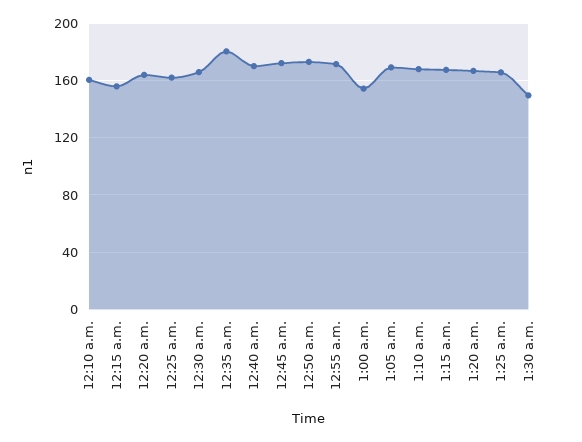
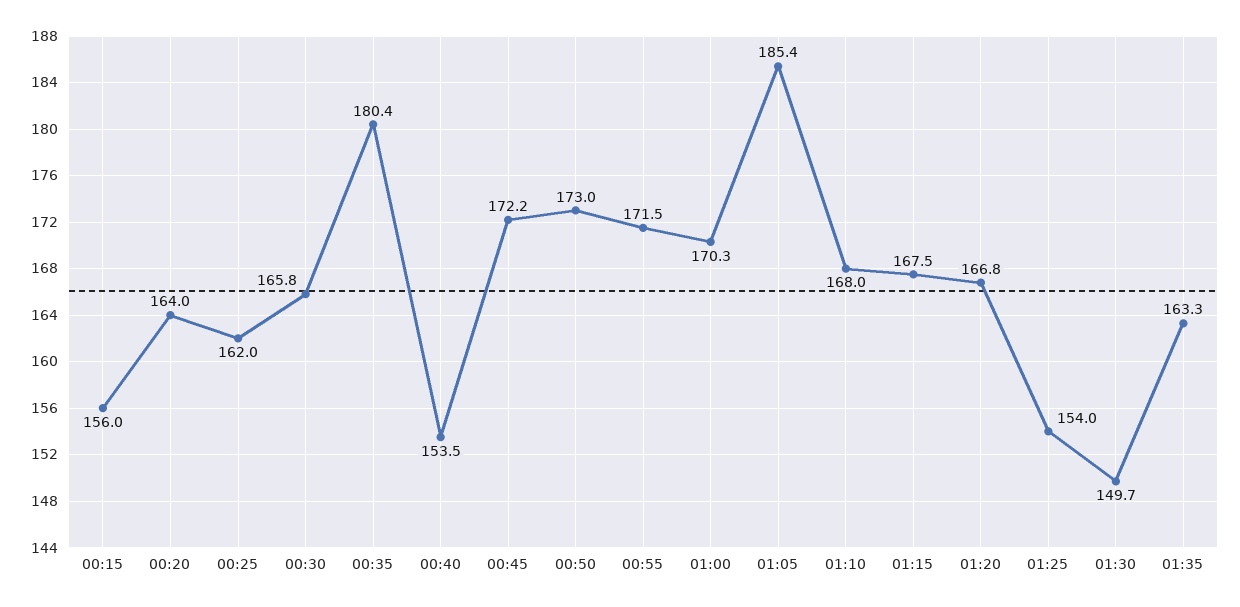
12:10 a.m.: 160 -> none
12:40 a.m.: 170 -> 153.5
1:00 a.m.: 155 -> 170.3
1:05 a.m.: 170 -> 185.4
1:25 a.m.: 165 -> 154
01:35: none -> 163.3

